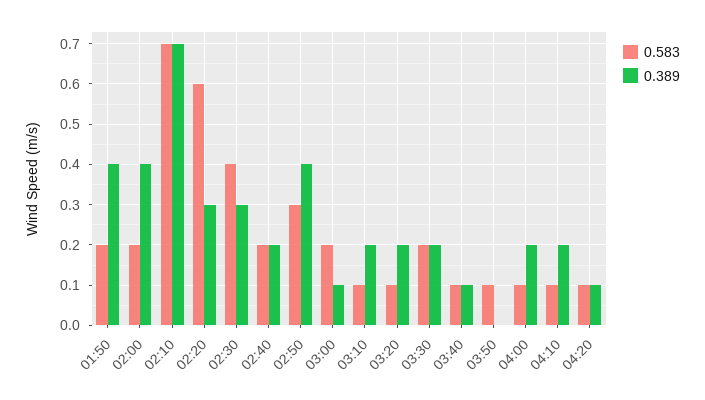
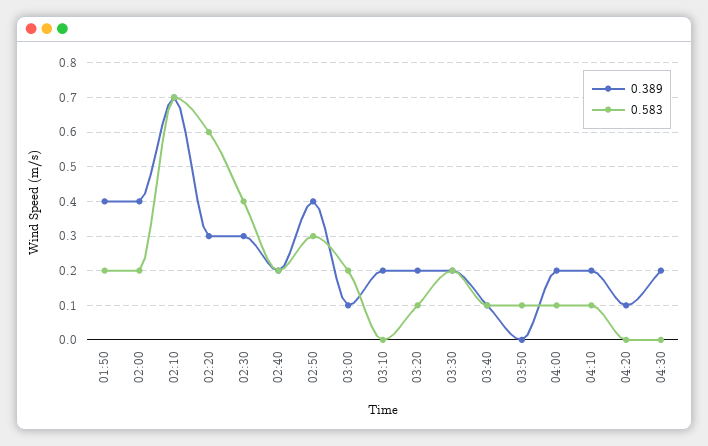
0.583, 03:10: 0.1 -> 0
0.583, 04:20: 0.1 -> 0
0.389, 04:30: none -> 0.2
0.583, 04:30: none -> 0

